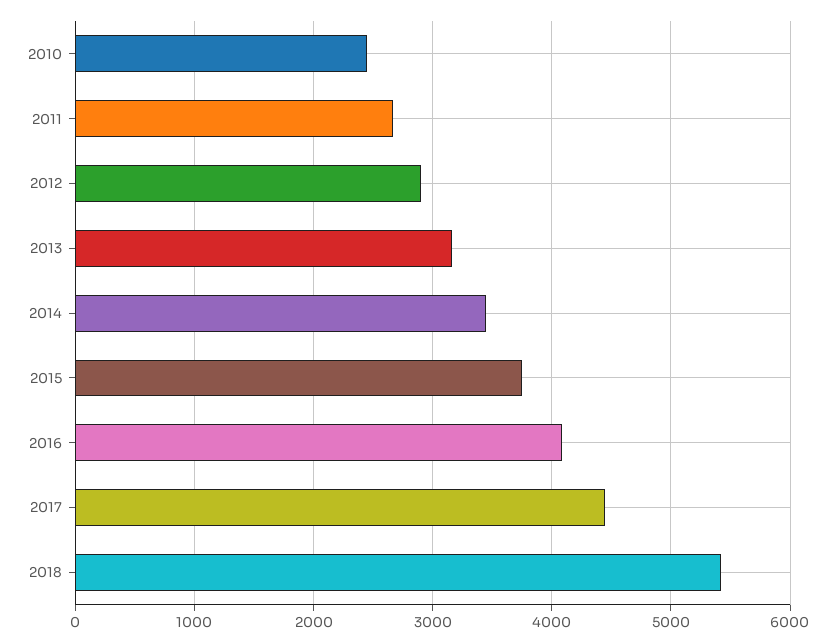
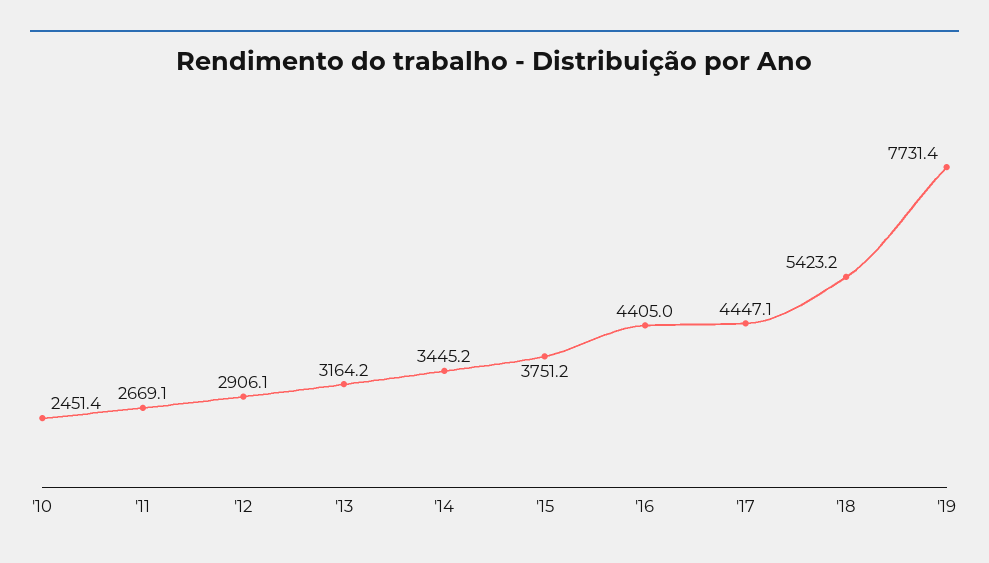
2016: 4100 -> 4405
'19: none -> 7731.4

